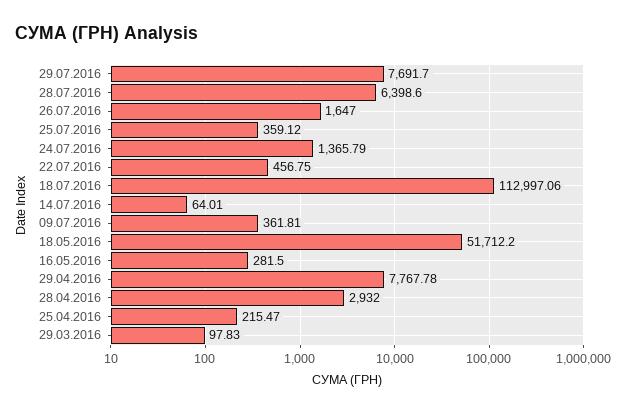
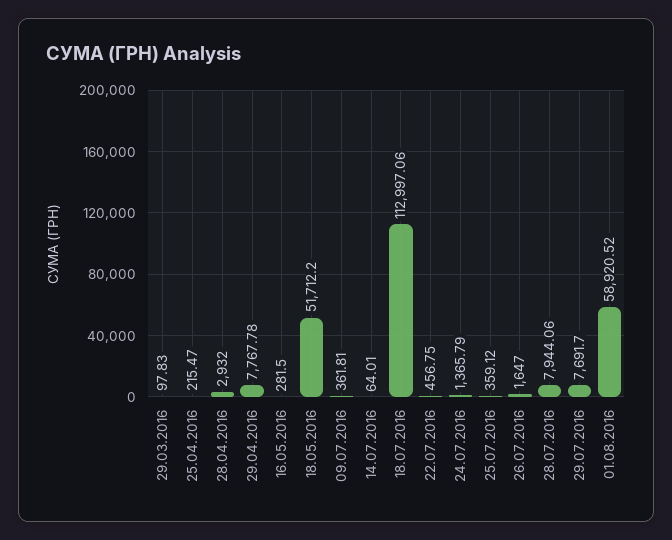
28.07.2016: 6398.6 -> 7944.06
01.08.2016: none -> 58920.52

